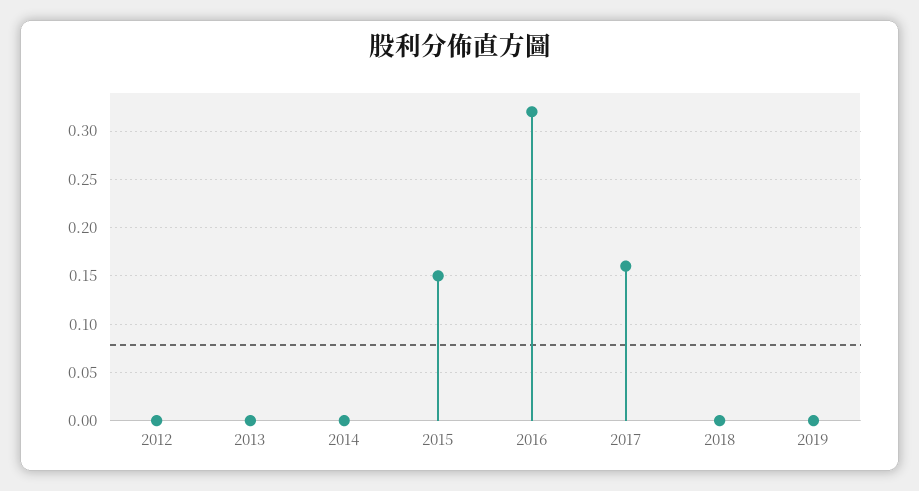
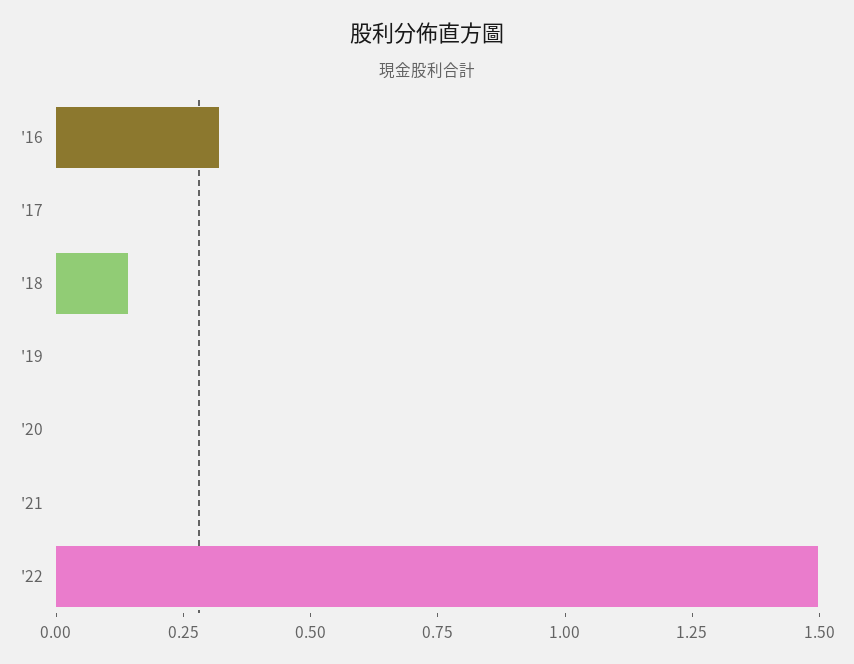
2012: 0 -> none
2013: 0 -> none
2014: 0 -> none
2015: 0.15 -> none
2017: 0.16 -> 0
2018: 0 -> 0.15
'20: none -> 0
'21: none -> 0
'22: none -> 1.5

